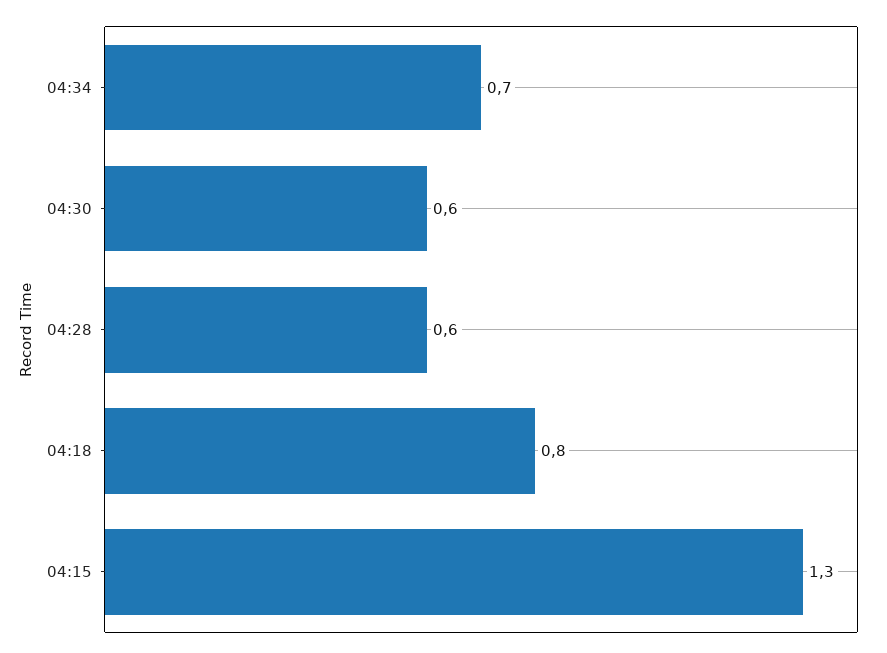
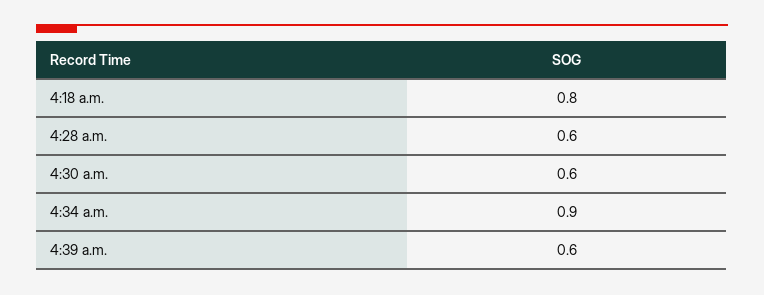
04:34: 0.7 -> 0.9
04:15: 1.3 -> none
4:39 a.m.: none -> 0.6

